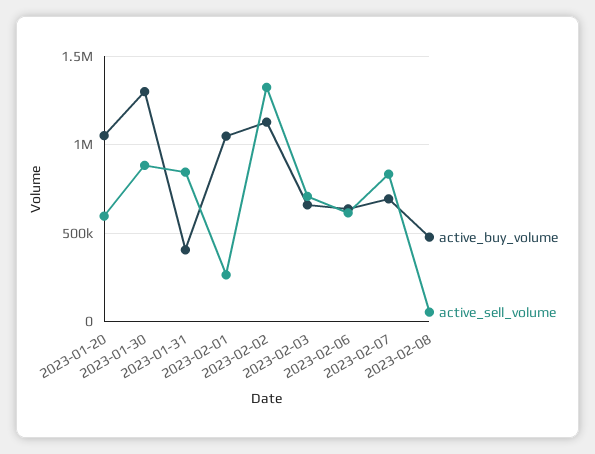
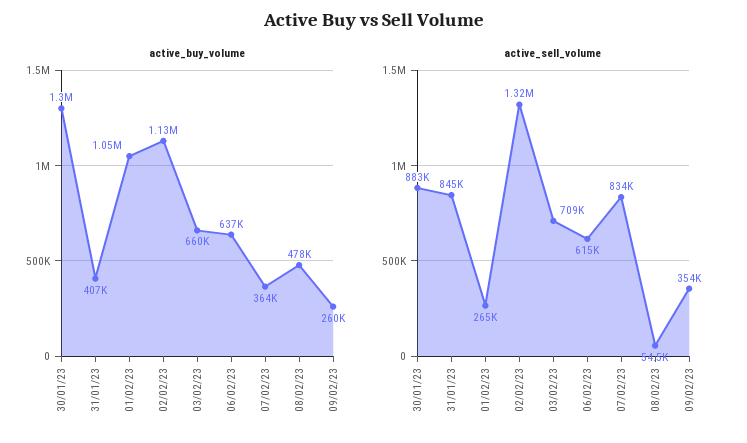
active_buy_volume, 2023-01-20: 1050000 -> none
active_sell_volume, 2023-01-20: 600000 -> none
active_buy_volume, 2023-02-07: 700000 -> 364000
active_buy_volume, 09/02/23: none -> 260000
active_sell_volume, 09/02/23: none -> 354000

